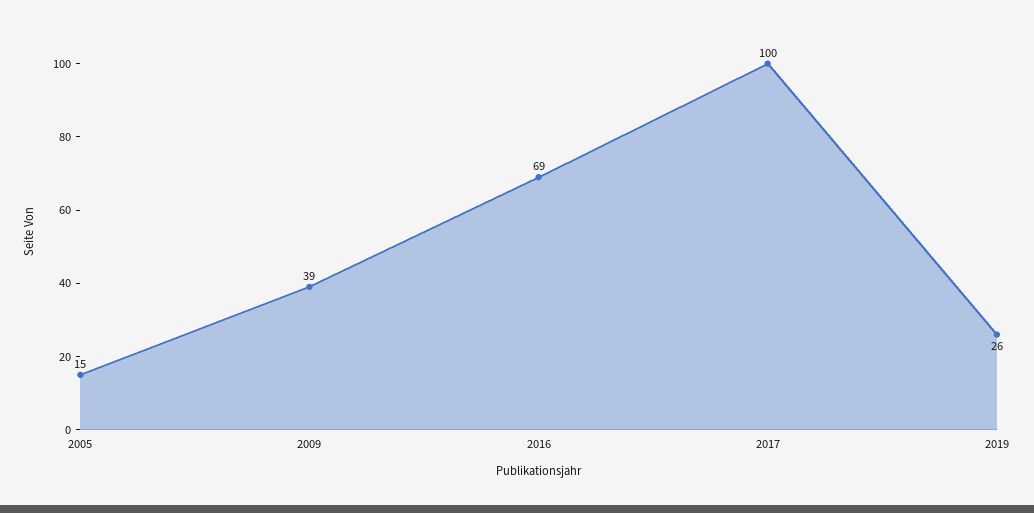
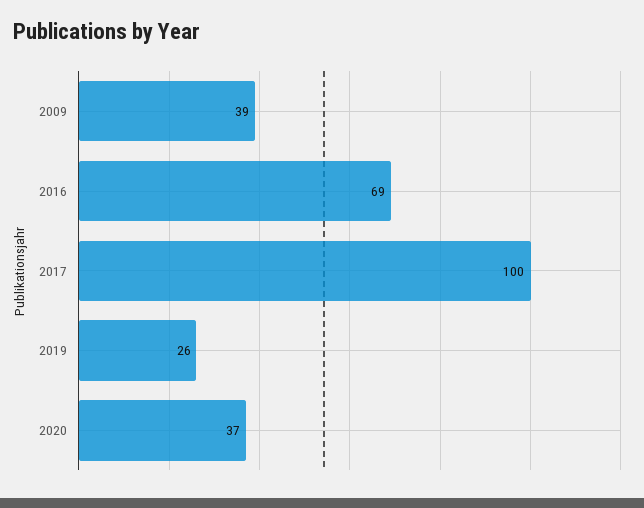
2005: 15 -> none
2020: none -> 37

